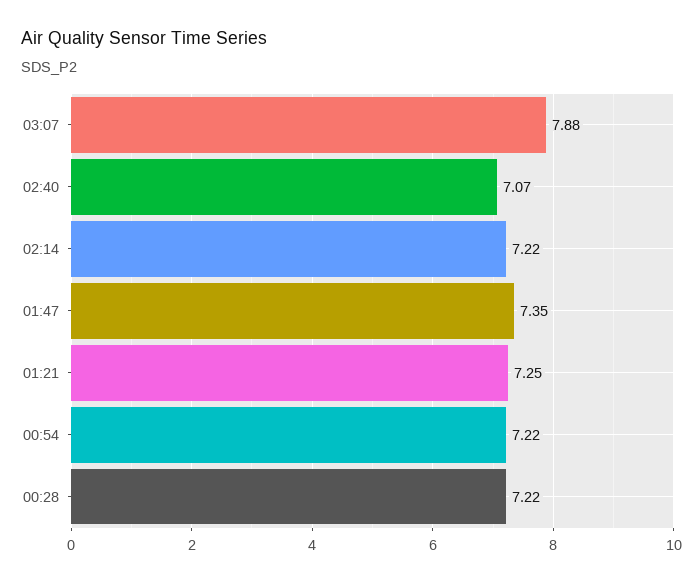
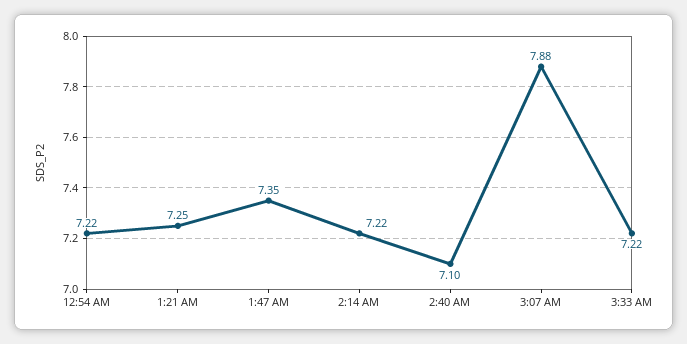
02:40: 7.07 -> 7.1
00:28: 7.22 -> none
3:33 AM: none -> 7.22

